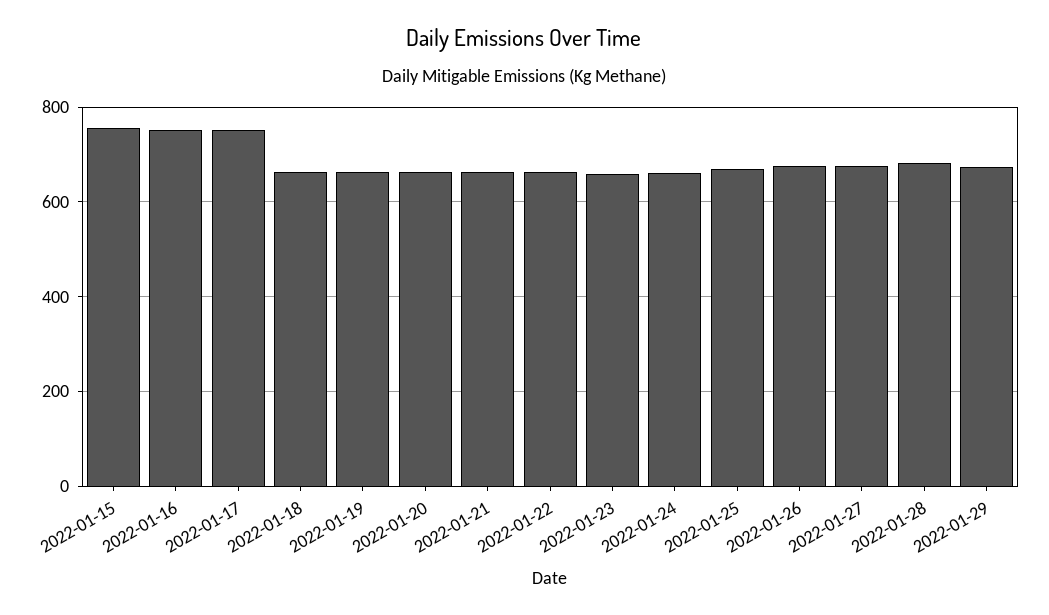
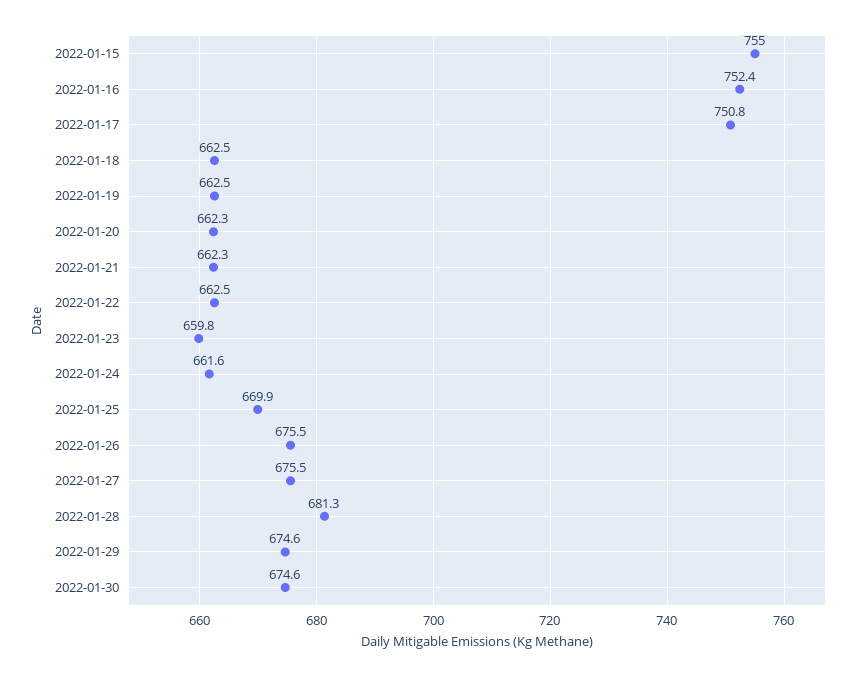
2022-01-30: none -> 674.6

